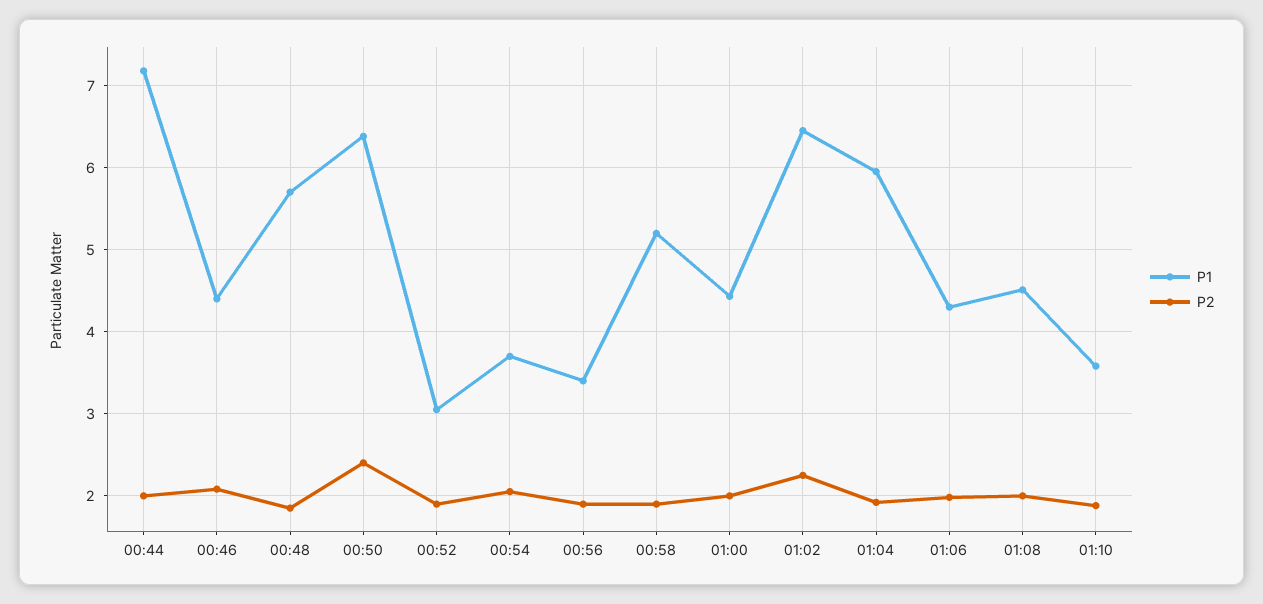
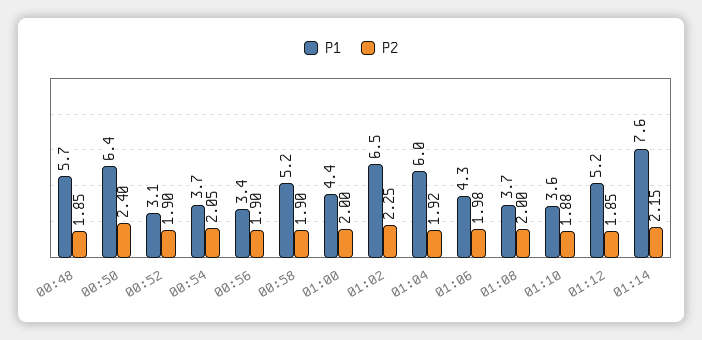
P1, 00:44: 7.2 -> none
P2, 00:44: 2 -> none
P1, 00:46: 4.4 -> none
P2, 00:46: 2.1 -> none
P1, 01:08: 4.5 -> 3.7
P1, 01:12: none -> 5.2
P2, 01:12: none -> 1.85
P1, 01:14: none -> 7.6
P2, 01:14: none -> 2.15

